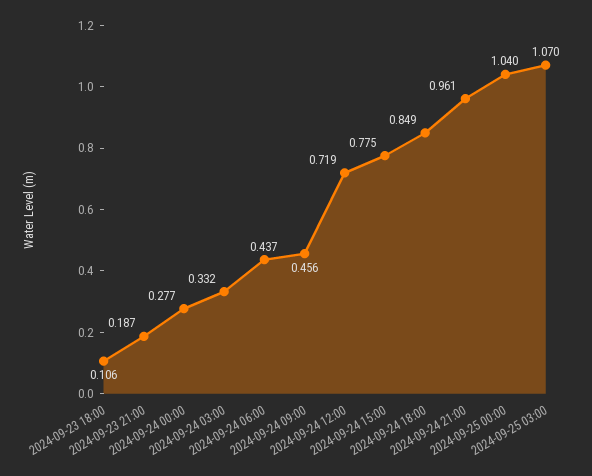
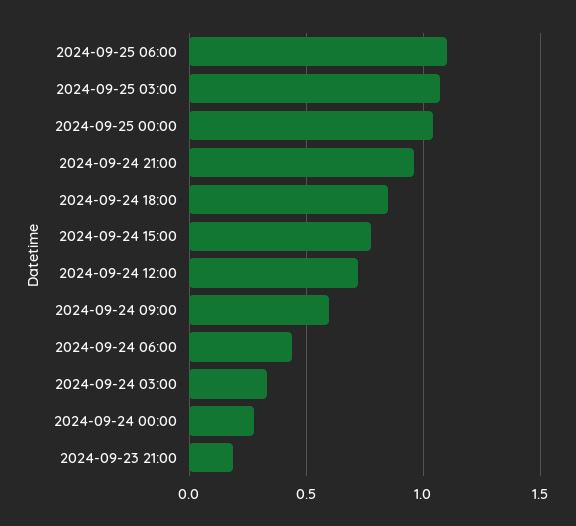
2024-09-23 18:00: 0.106 -> none
2024-09-24 09:00: 0.456 -> 0.6
2024-09-25 06:00: none -> 1.1

